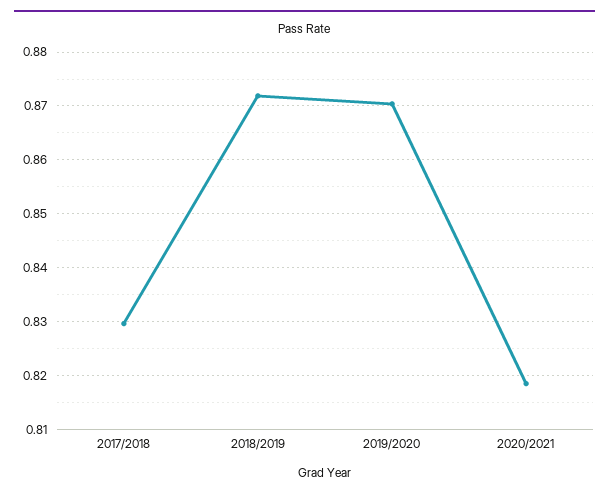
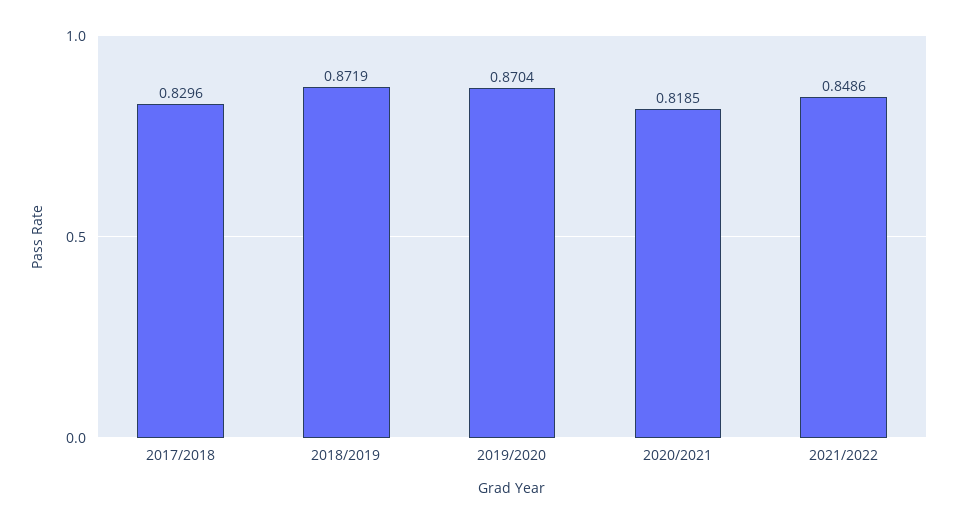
2021/2022: none -> 0.8486

